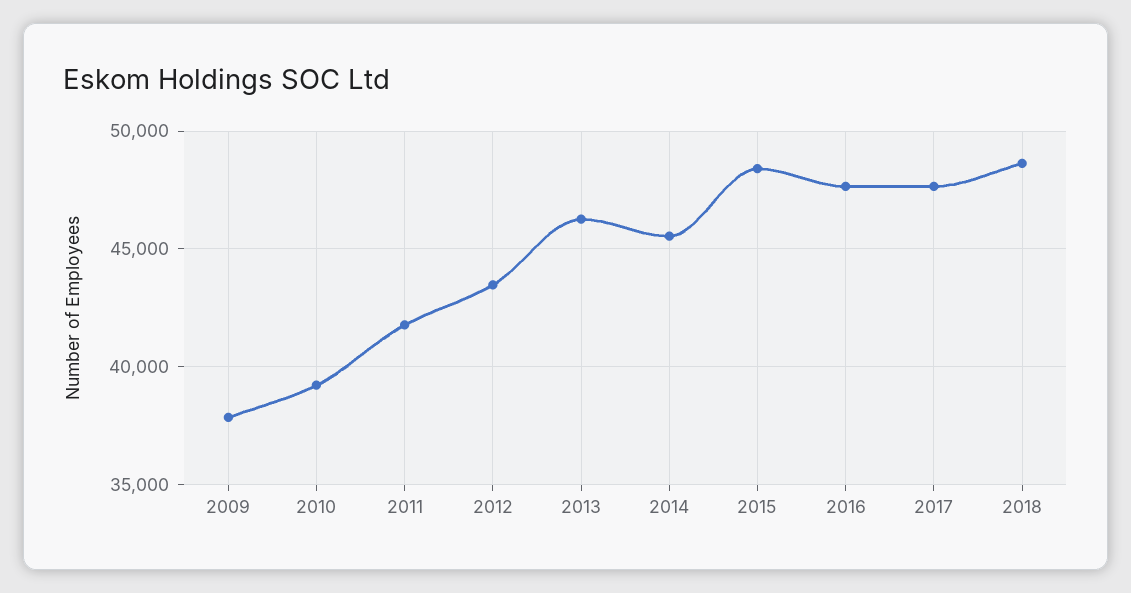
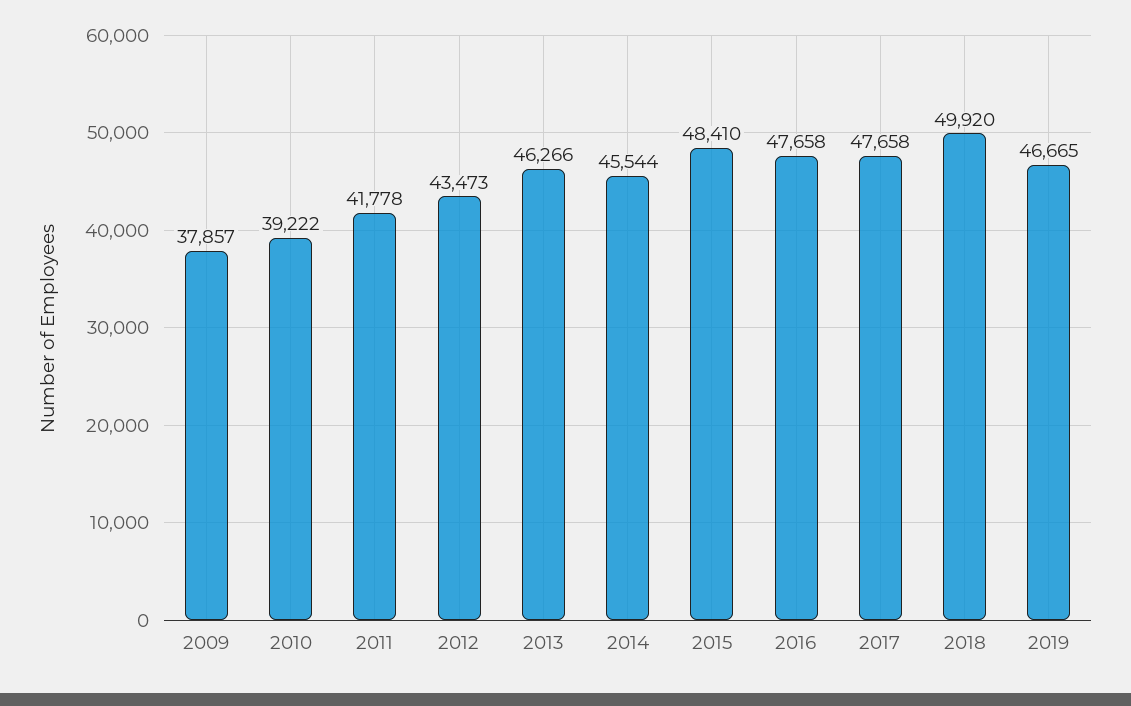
2018: 48500 -> 49920
2019: none -> 46665

